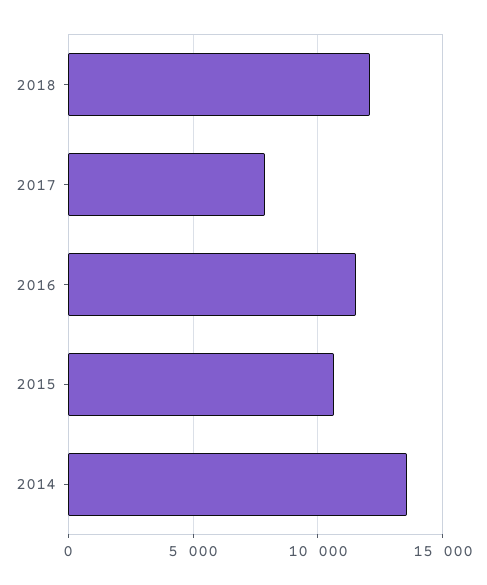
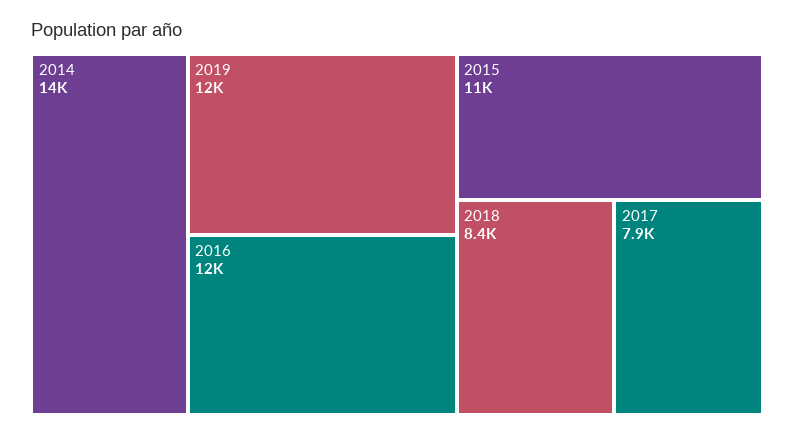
2018: 12000 -> 8400
2019: none -> 12000

